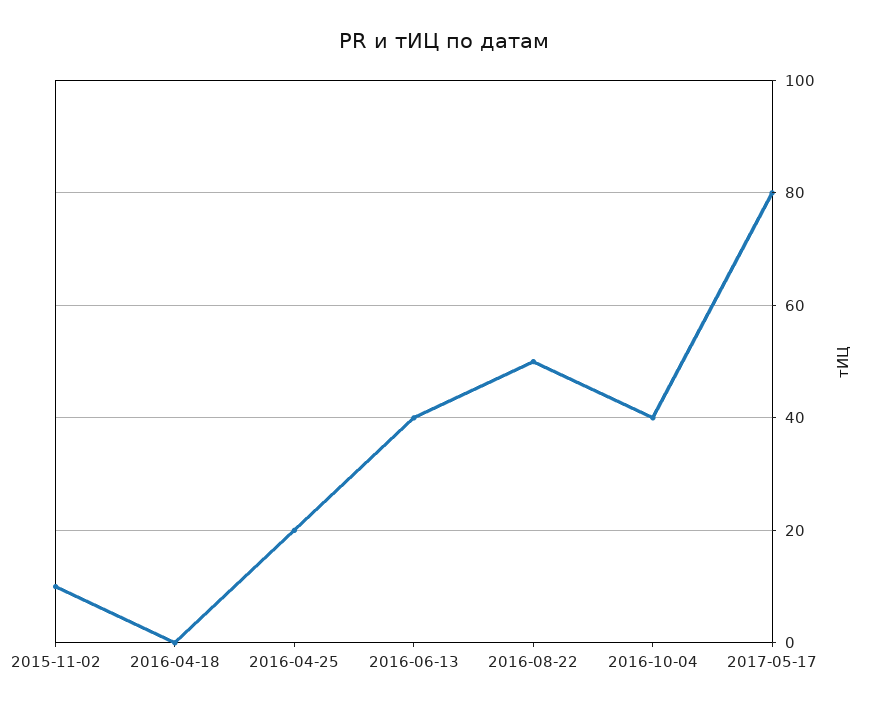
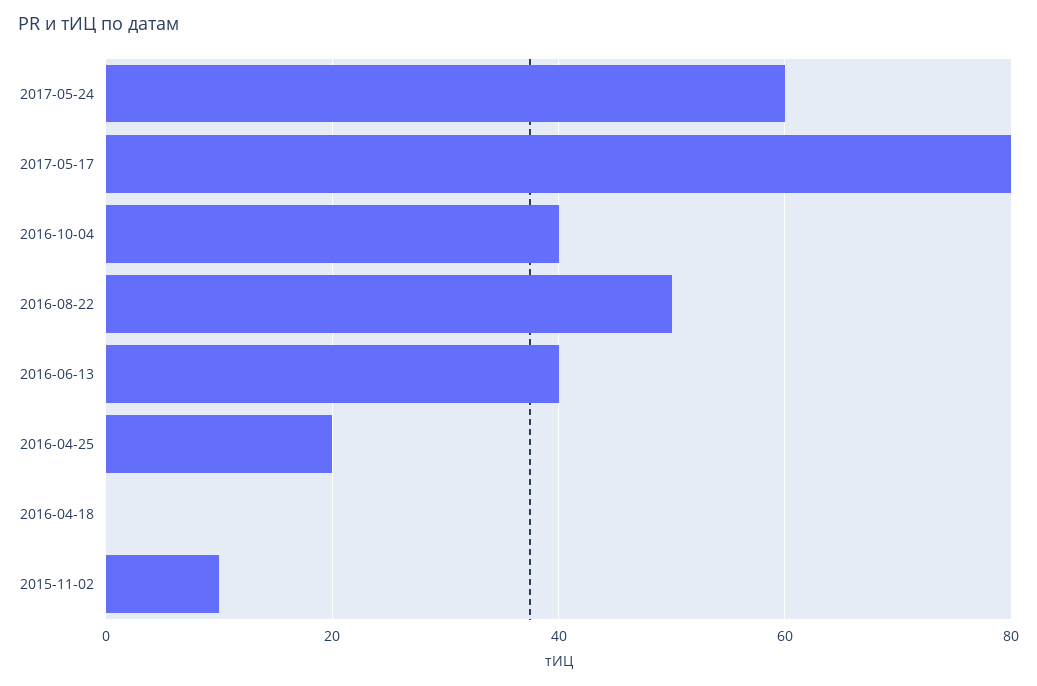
2017-05-24: none -> 60

